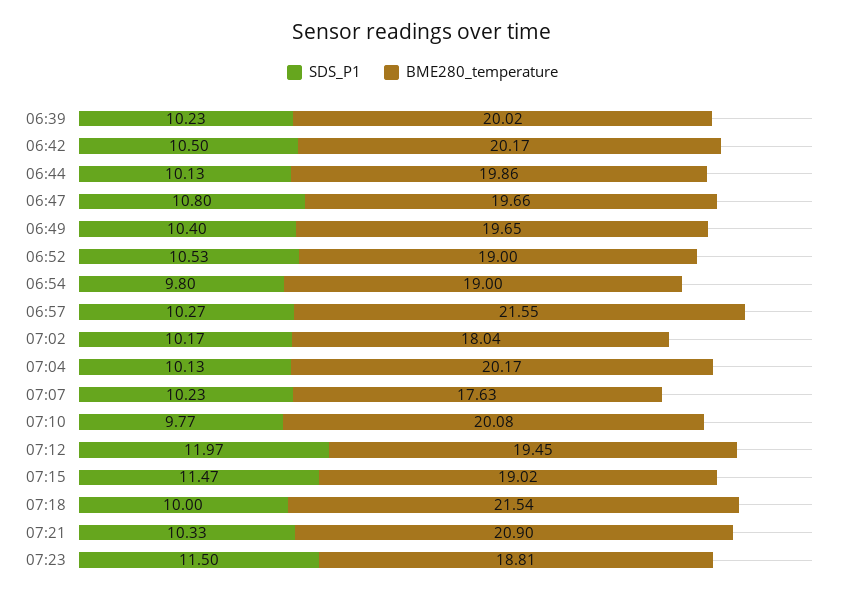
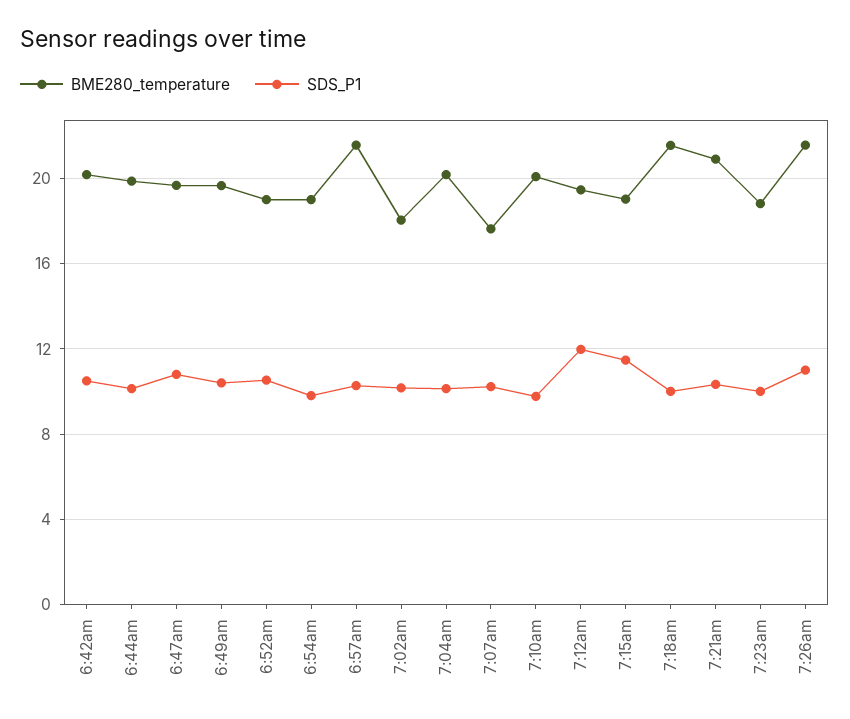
SDS_P1, 06:39: 10.23 -> none
BME280_temperature, 06:39: 20.02 -> none
SDS_P1, 07:23: 11.5 -> 10
BME280_temperature, 7:26am: none -> 21.5
SDS_P1, 7:26am: none -> 11

